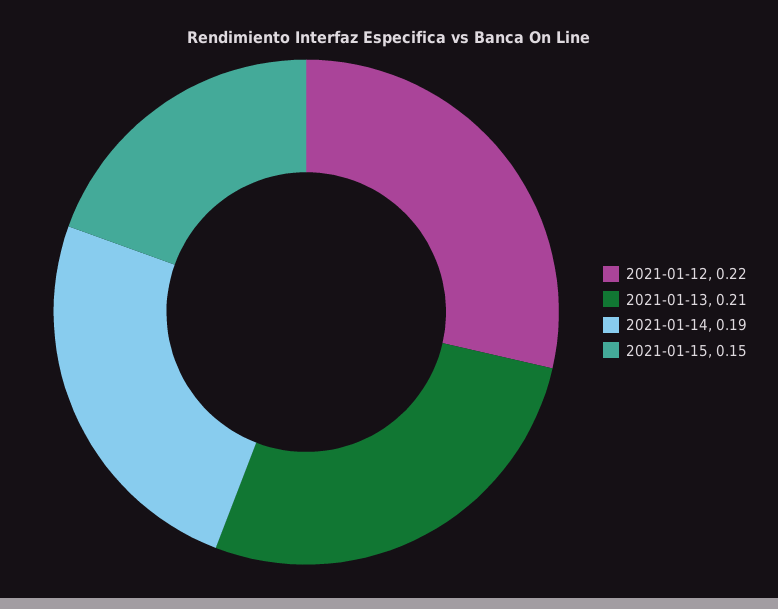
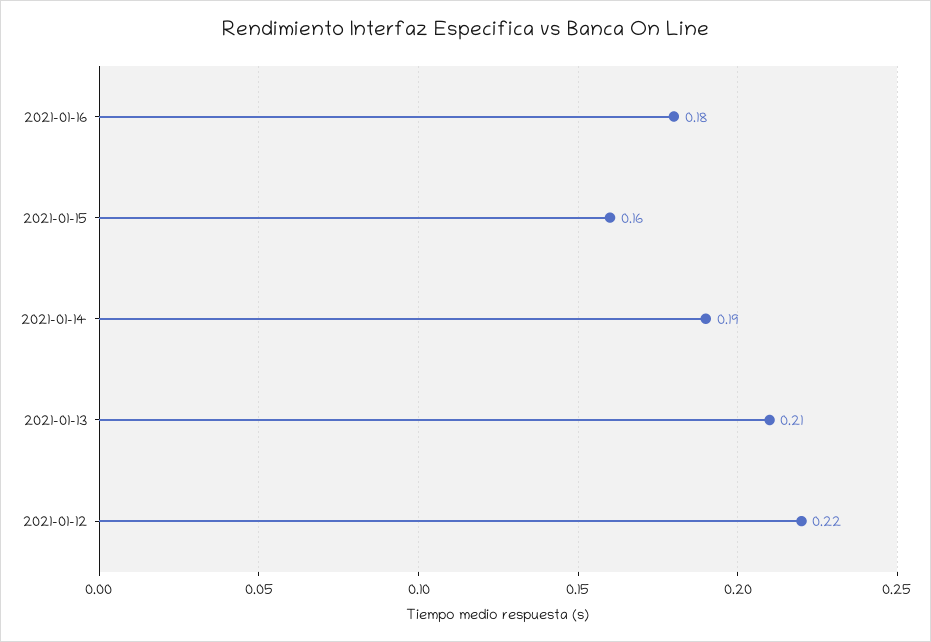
2021-01-15: 0.15 -> 0.16
2021-01-16: none -> 0.18

